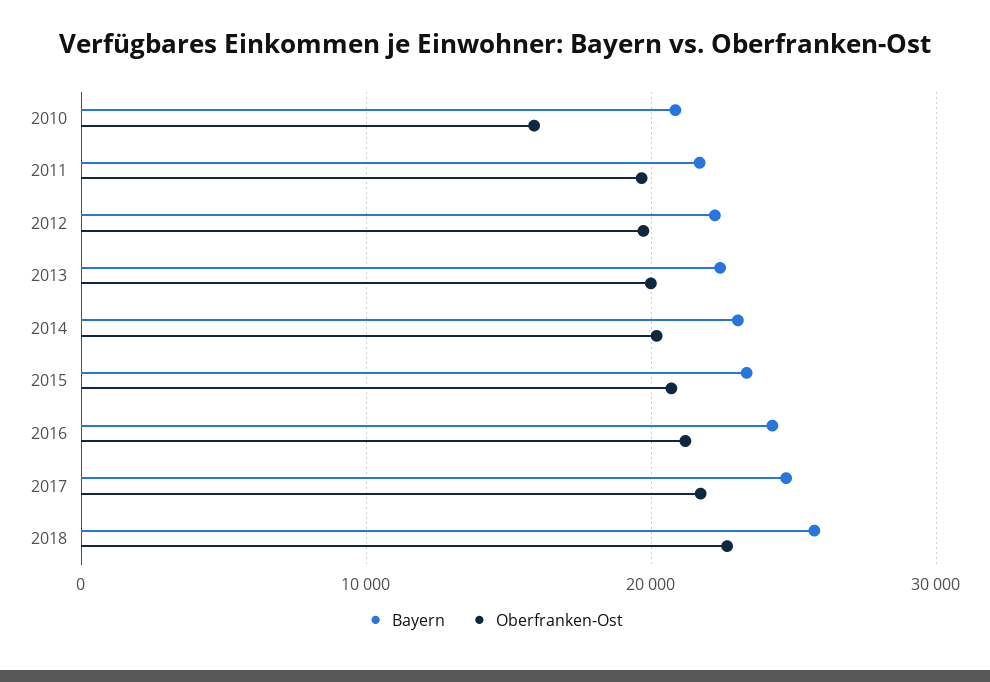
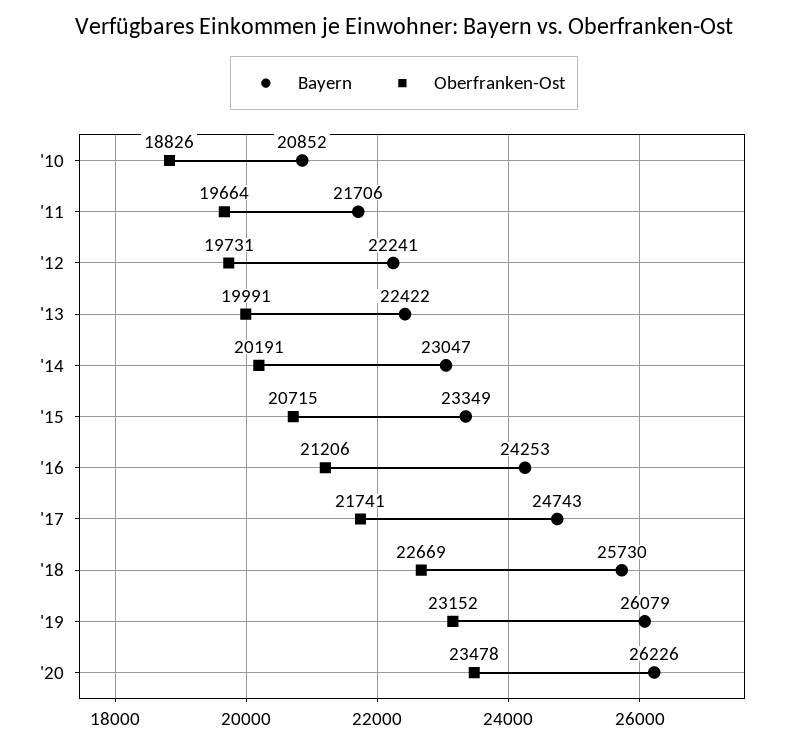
Oberfranken-Ost, 2010: 16000 -> 18826
Bayern, '19: none -> 26079
Oberfranken-Ost, '19: none -> 23152
Bayern, '20: none -> 26226
Oberfranken-Ost, '20: none -> 23478

